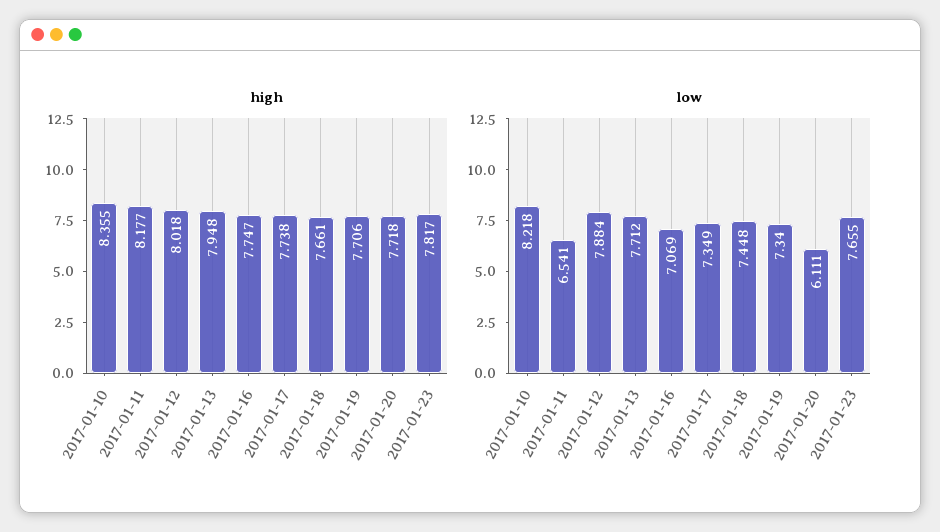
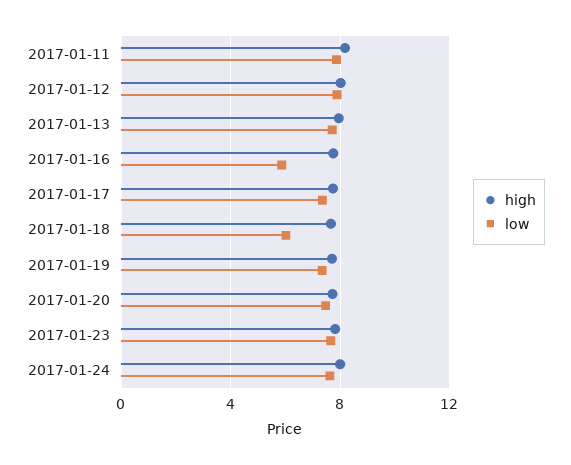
high, 2017-01-10: 8.355 -> none
low, 2017-01-10: 8.218 -> none
low, 2017-01-11: 6.541 -> 8
low, 2017-01-16: 7.069 -> 6
low, 2017-01-18: 7.448 -> 6
low, 2017-01-20: 6.111 -> 7.5
high, 2017-01-24: none -> 8
low, 2017-01-24: none -> 7.5

